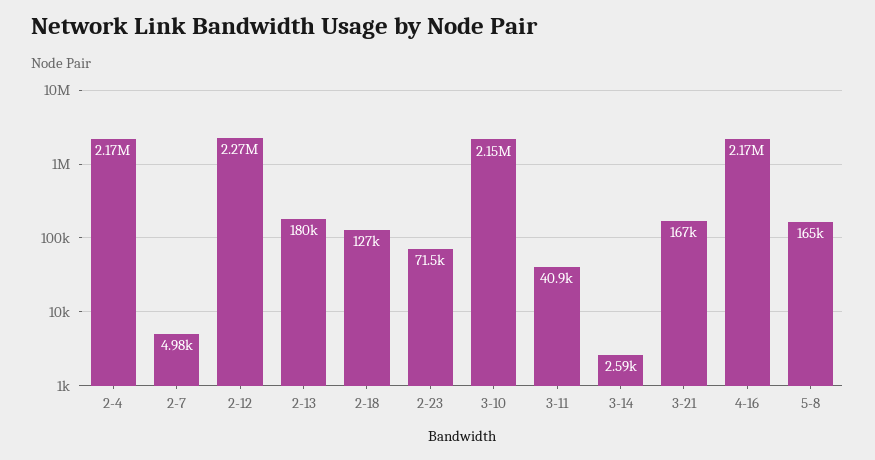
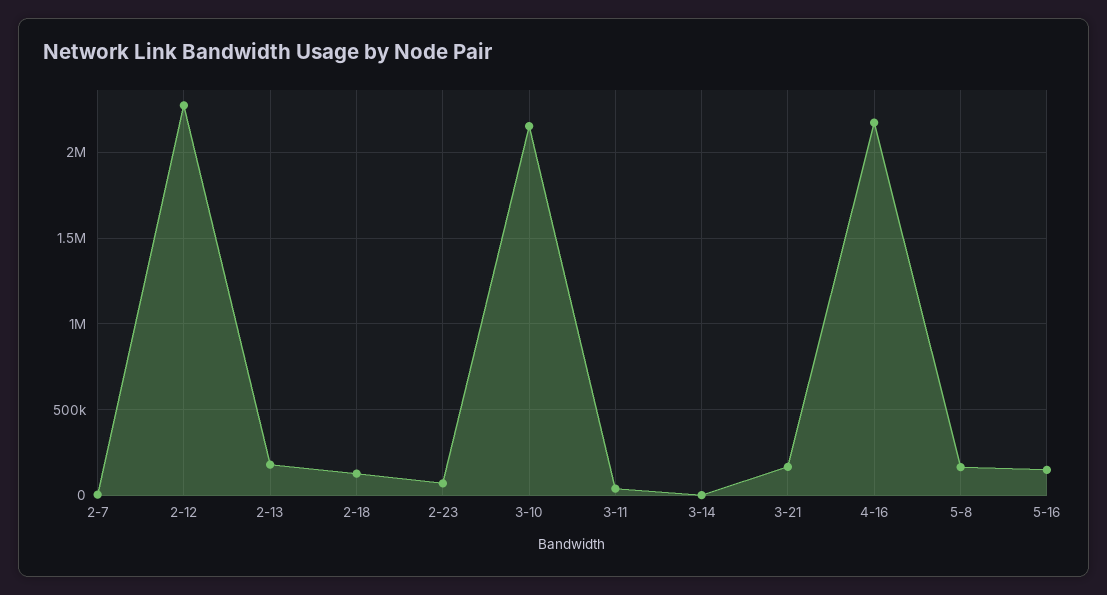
2-4: 2170000 -> none
5-16: none -> 150000

